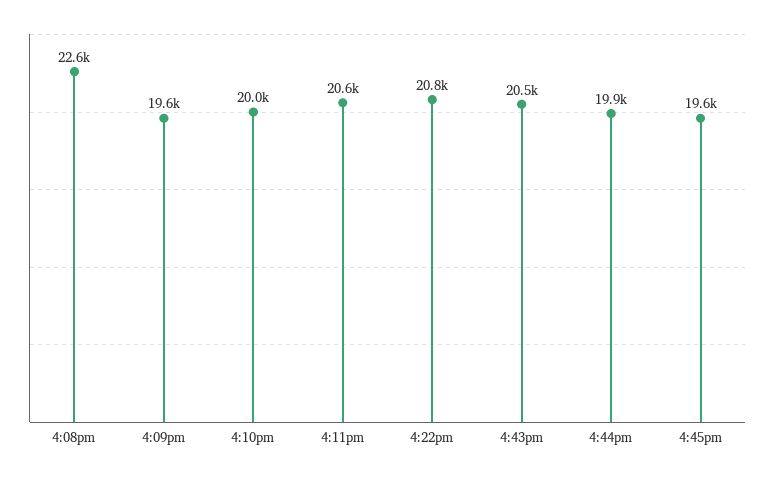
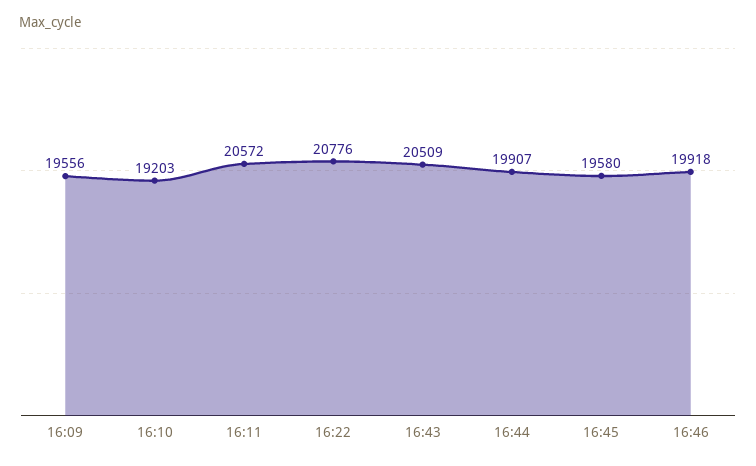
4:08pm: 22600 -> none
4:10pm: 20000 -> 19203
16:46: none -> 19918

